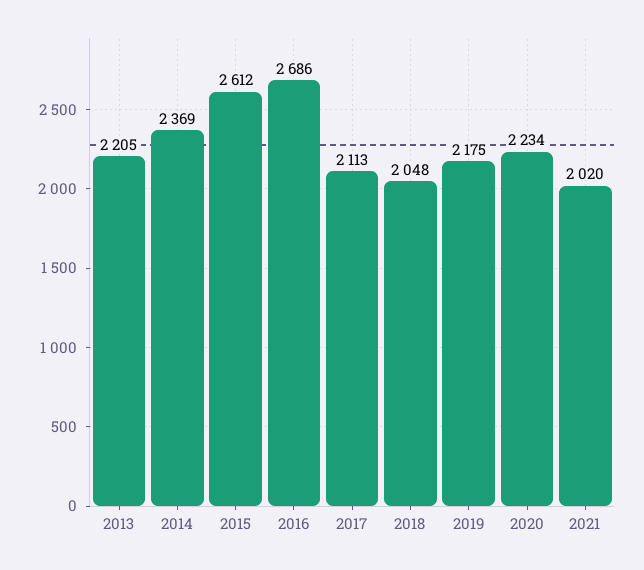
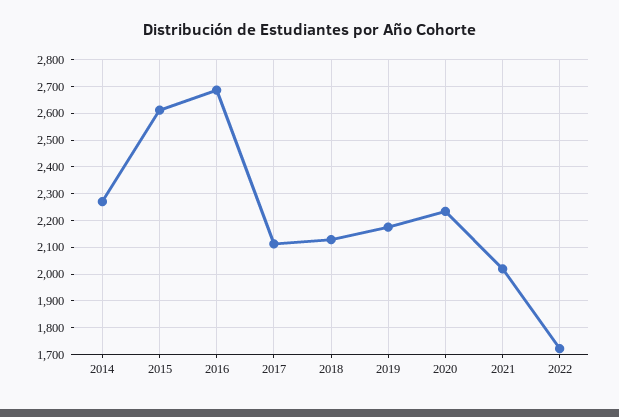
2013: 2205 -> none
2014: 2369 -> 2275
2018: 2048 -> 2125
2022: none -> 1725

